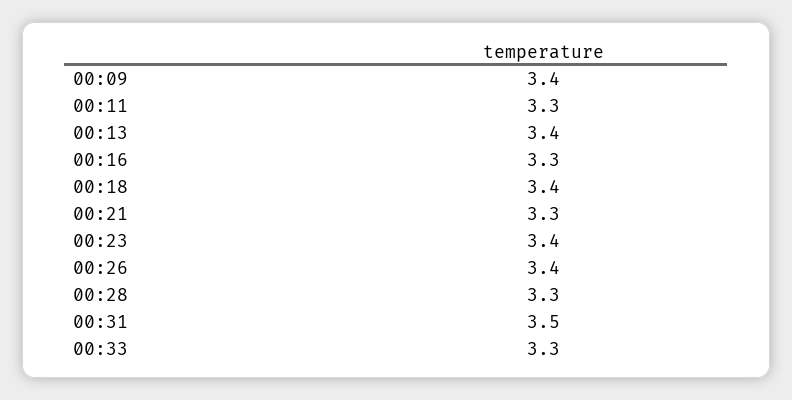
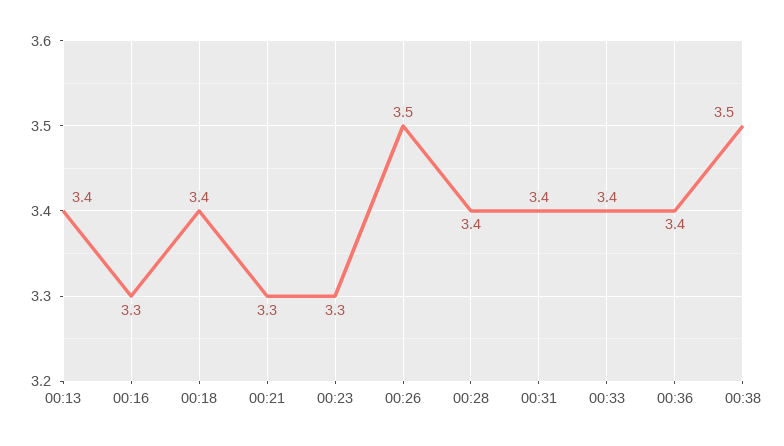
00:09: 3.4 -> none
00:11: 3.3 -> none
00:23: 3.4 -> 3.3
00:26: 3.4 -> 3.5
00:28: 3.3 -> 3.4
00:31: 3.5 -> 3.4
00:33: 3.3 -> 3.4
00:36: none -> 3.4
00:38: none -> 3.5

